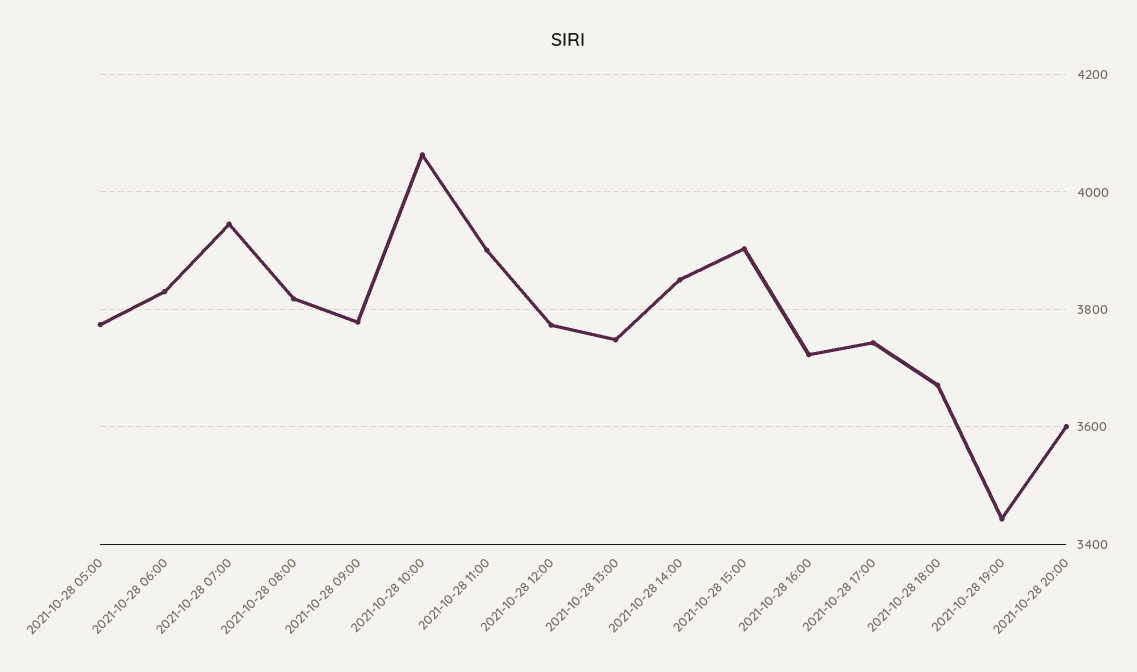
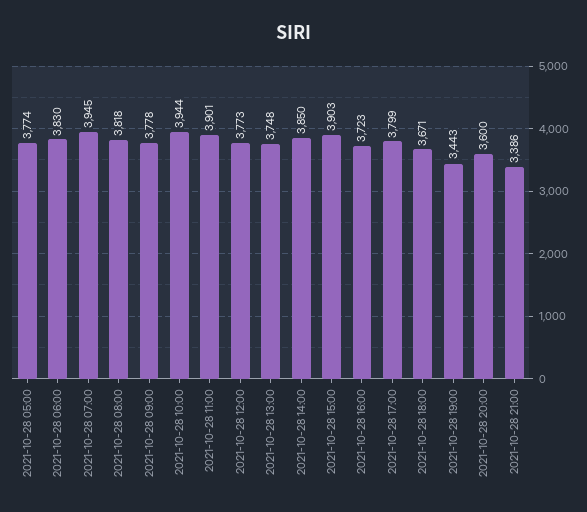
2021-10-28 10:00: 4060 -> 3944
2021-10-28 17:00: 3740 -> 3799
2021-10-28 21:00: none -> 3386

